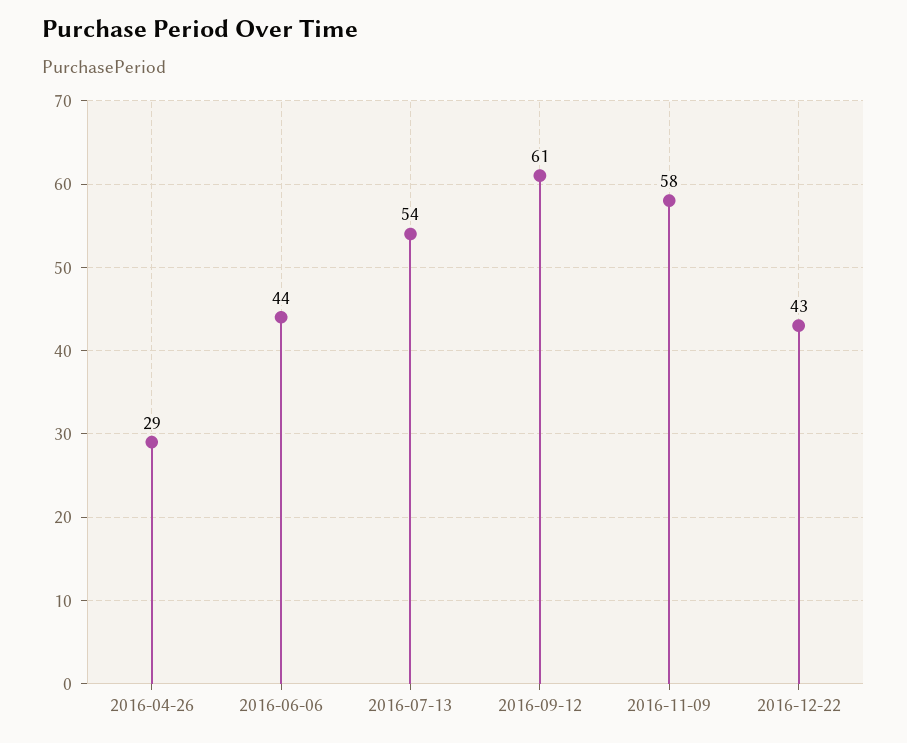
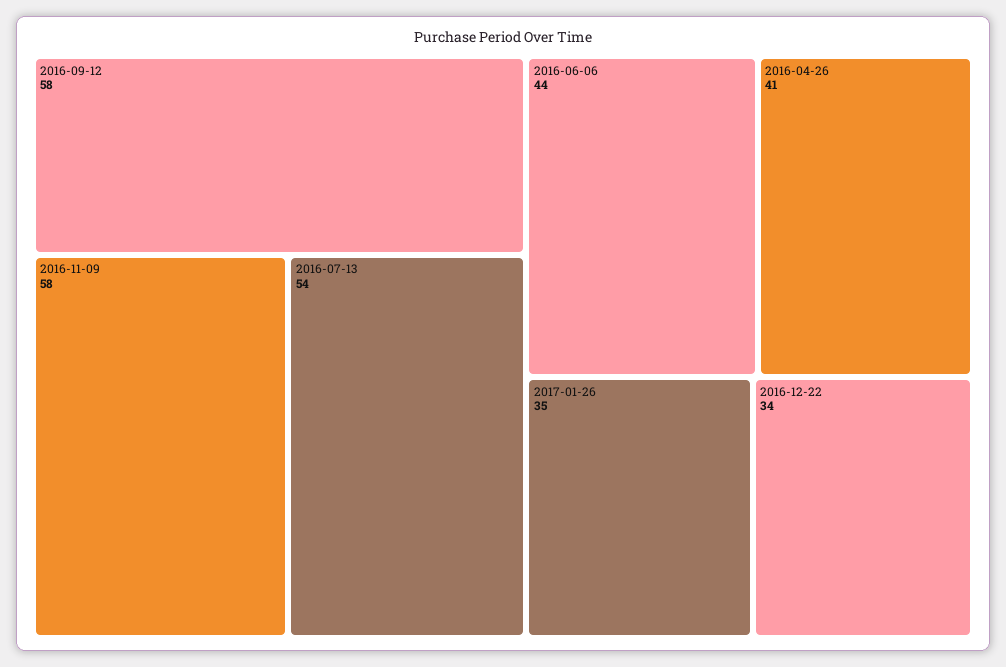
2016-04-26: 29 -> 41
2016-09-12: 61 -> 58
2016-12-22: 43 -> 34
2017-01-26: none -> 35

